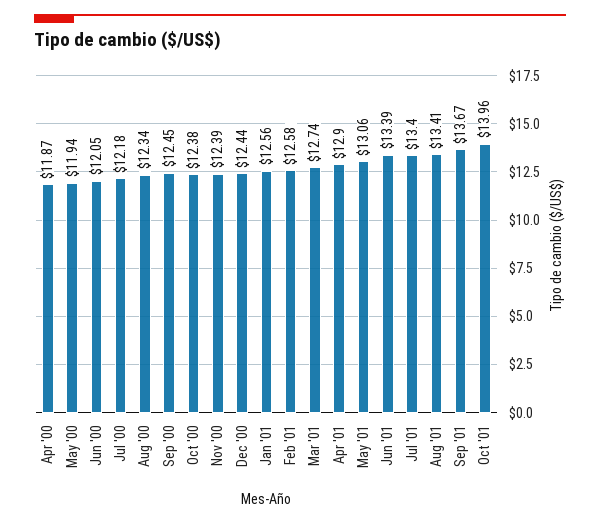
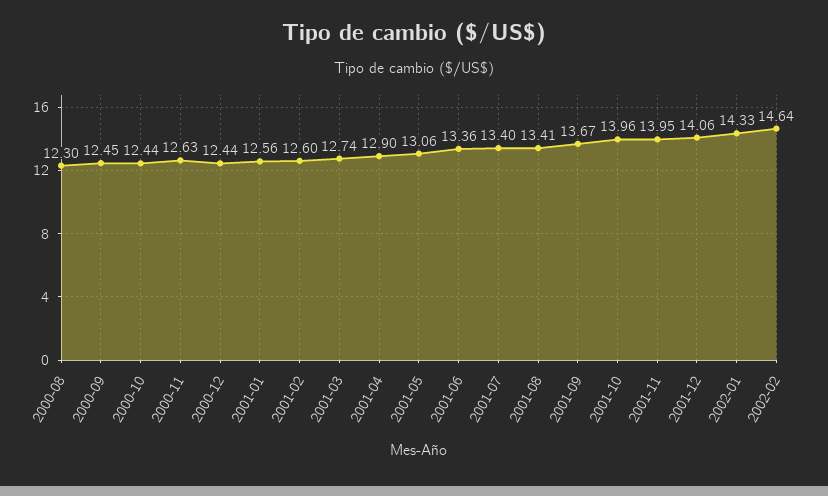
Apr '00: 11.87 -> none
May '00: 11.94 -> none
Jun '00: 12.05 -> none
Jul '00: 12.18 -> none
Aug '00: 12.34 -> 12.3
Oct '00: 12.38 -> 12.44
Nov '00: 12.39 -> 12.63
Feb '01: 12.58 -> 12.6
Jun '01: 13.39 -> 13.36
2001-11: none -> 13.95
2001-12: none -> 14.06
2002-01: none -> 14.33
2002-02: none -> 14.64

